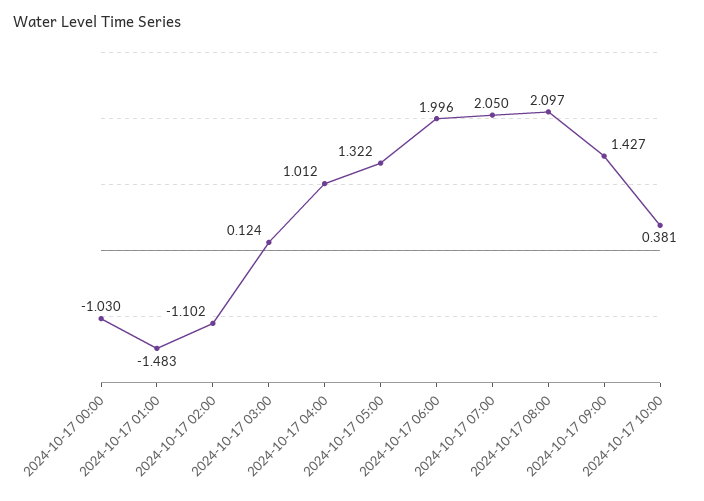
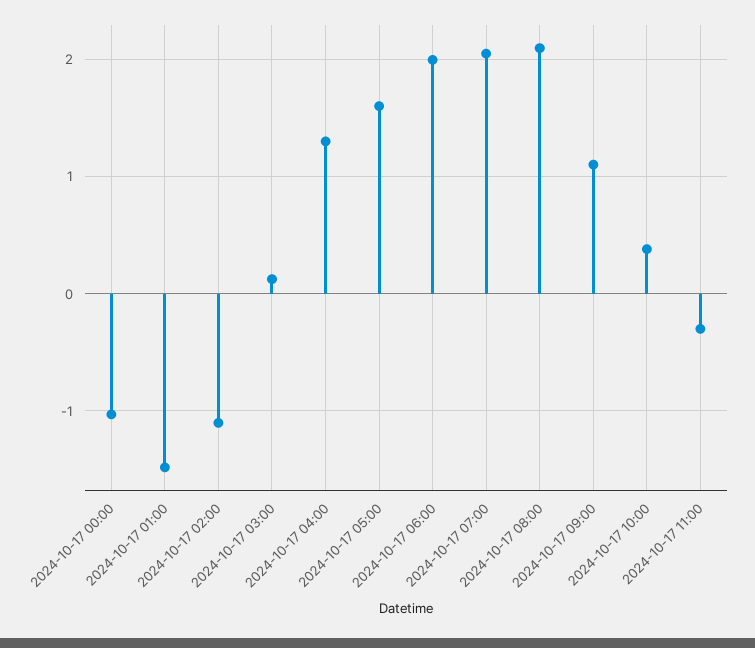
2024-10-17 04:00: 1.012 -> 1.3
2024-10-17 05:00: 1.322 -> 1.6
2024-10-17 09:00: 1.427 -> 1.1
2024-10-17 11:00: none -> -0.3

